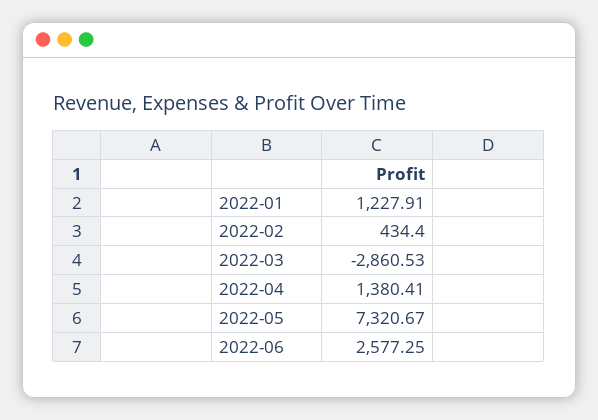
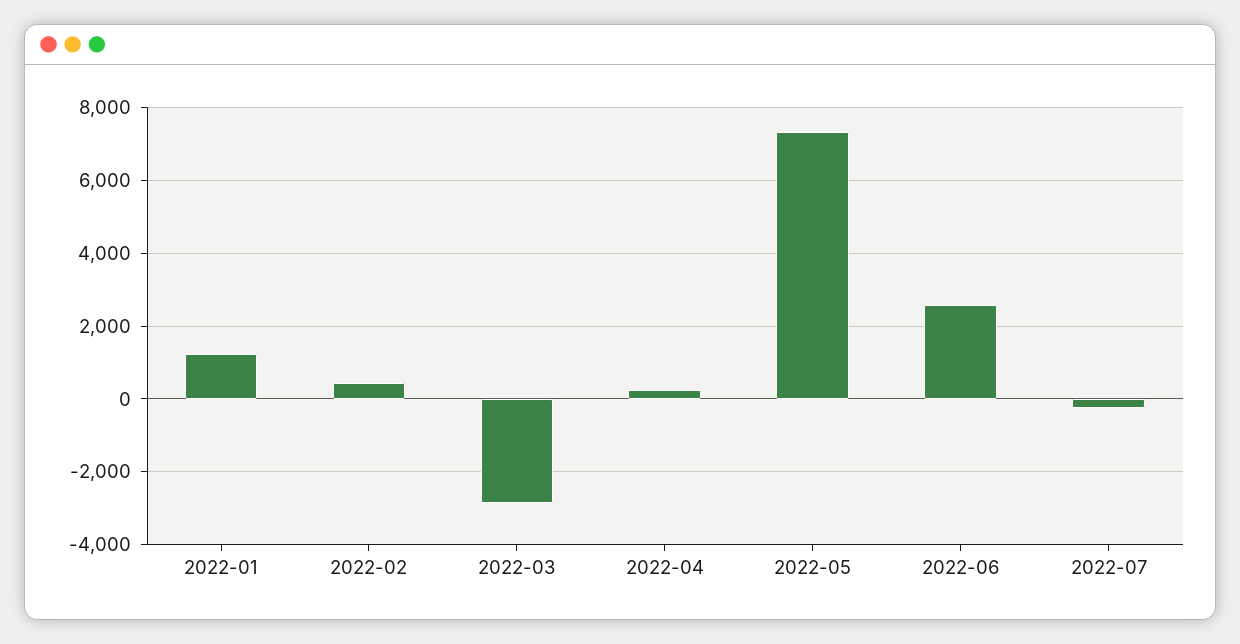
2022-04: 1380.41 -> 200
2022-07: none -> -200

